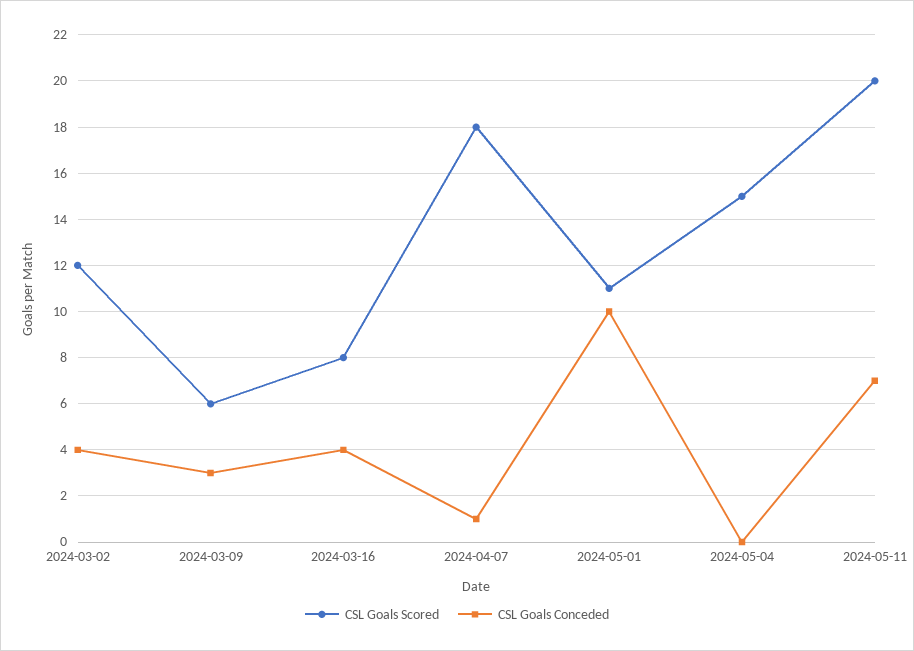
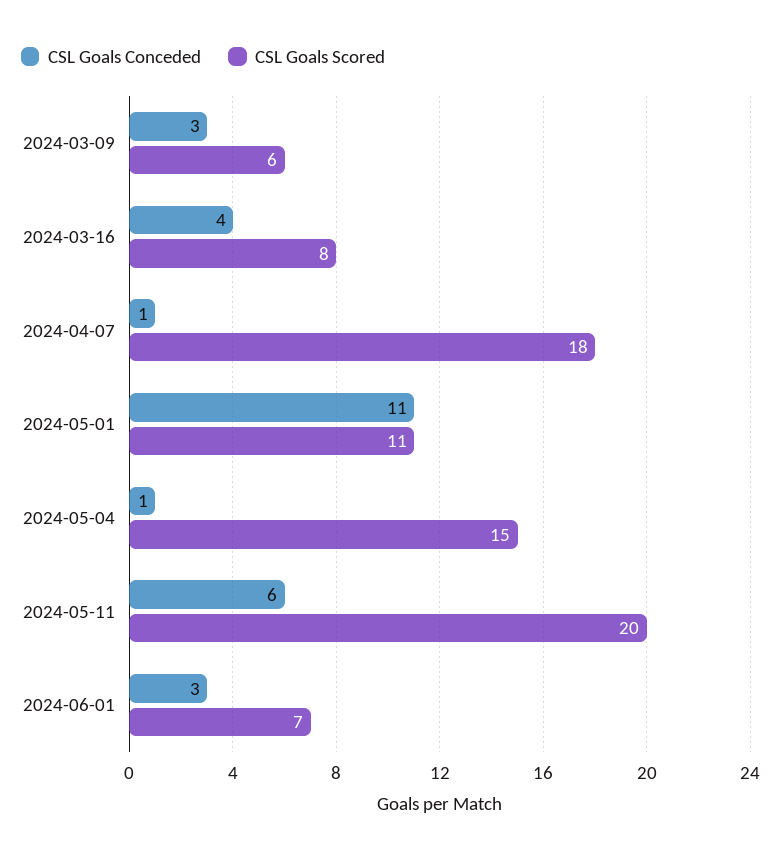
CSL Goals Scored, 2024-03-02: 12 -> none
CSL Goals Conceded, 2024-03-02: 4 -> none
CSL Goals Conceded, 2024-05-01: 10 -> 11
CSL Goals Conceded, 2024-05-04: 0 -> 1
CSL Goals Conceded, 2024-05-11: 7 -> 6
CSL Goals Conceded, 2024-06-01: none -> 3
CSL Goals Scored, 2024-06-01: none -> 7

